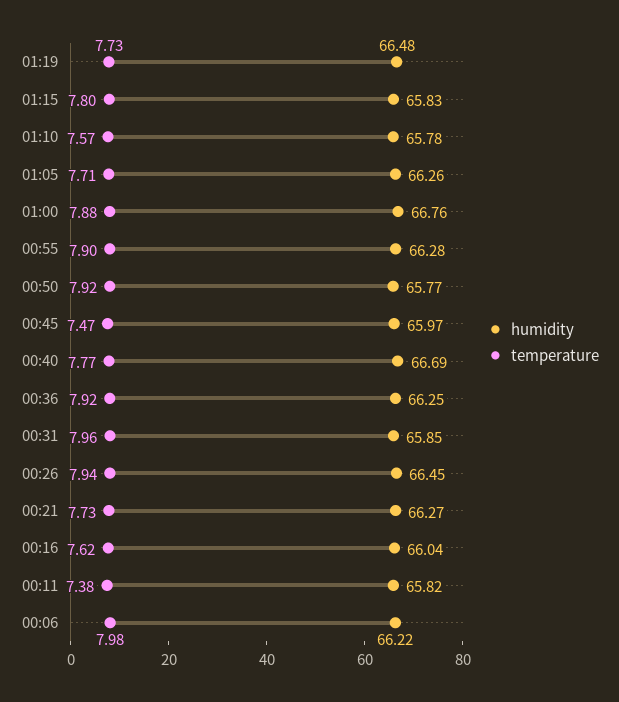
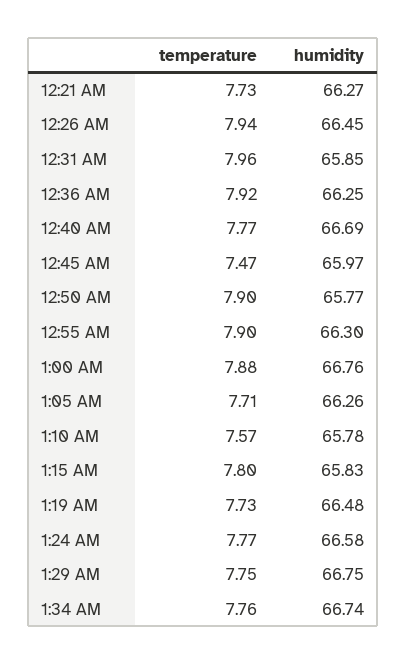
humidity, 00:55: 66.28 -> 66.3
temperature, 00:50: 7.92 -> 7.9
humidity, 00:16: 66.04 -> none
temperature, 00:16: 7.62 -> none
humidity, 00:11: 65.82 -> none
temperature, 00:11: 7.38 -> none
humidity, 00:06: 66.22 -> none
temperature, 00:06: 7.98 -> none
temperature, 1:24 AM: none -> 7.77
humidity, 1:24 AM: none -> 66.58
temperature, 1:29 AM: none -> 7.75
humidity, 1:29 AM: none -> 66.75
temperature, 1:34 AM: none -> 7.76
humidity, 1:34 AM: none -> 66.74

